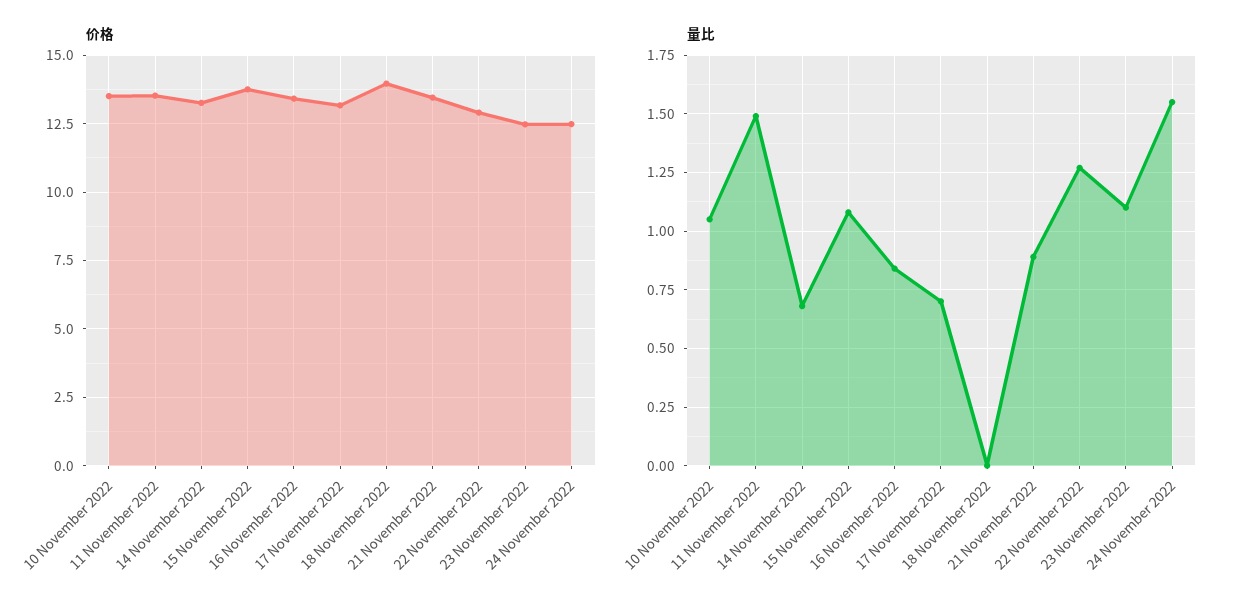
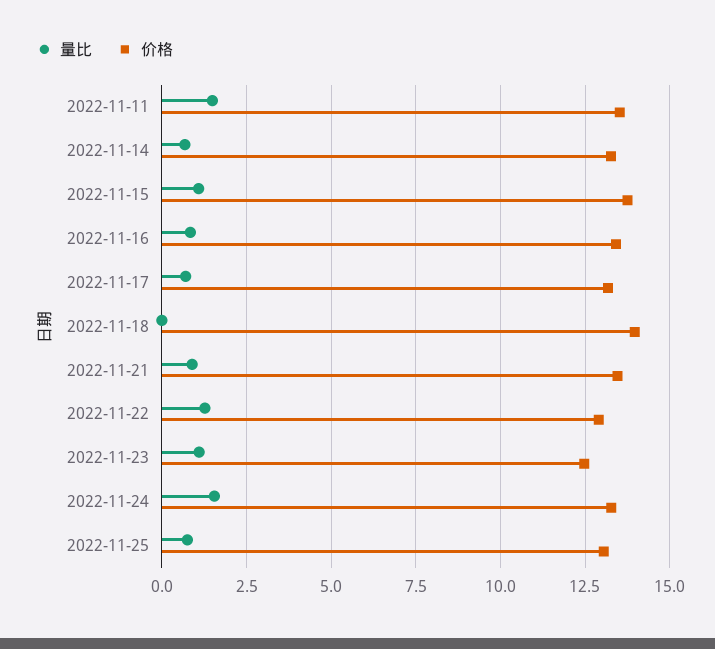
价格, 10 November 2022: 13.5 -> none
价格, 24 November 2022: 12.5 -> 13.25
量比, 10 November 2022: 1.05 -> none
量比, 2022-11-25: none -> 0.75
价格, 2022-11-25: none -> 13

